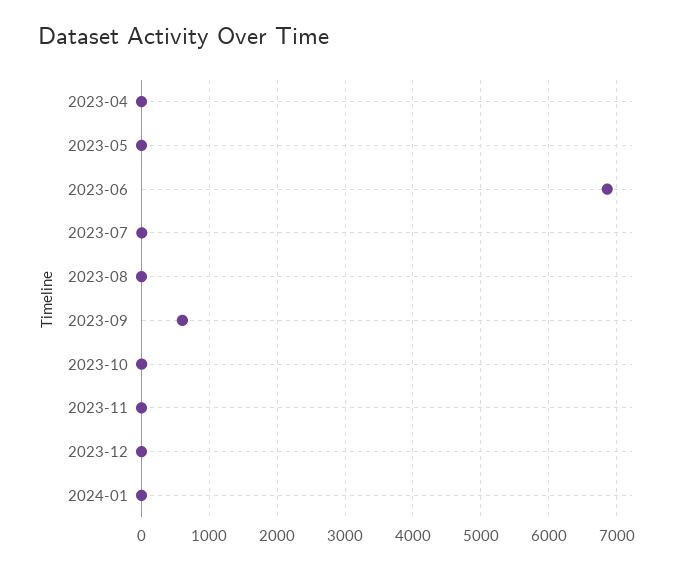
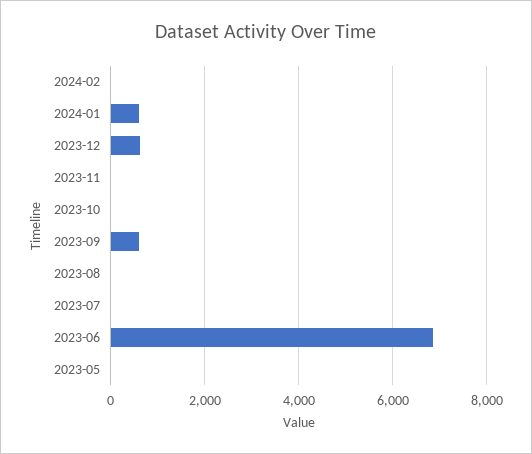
2023-04: 0 -> none
2023-12: 0 -> 600
2024-01: 0 -> 600
2024-02: none -> 0

